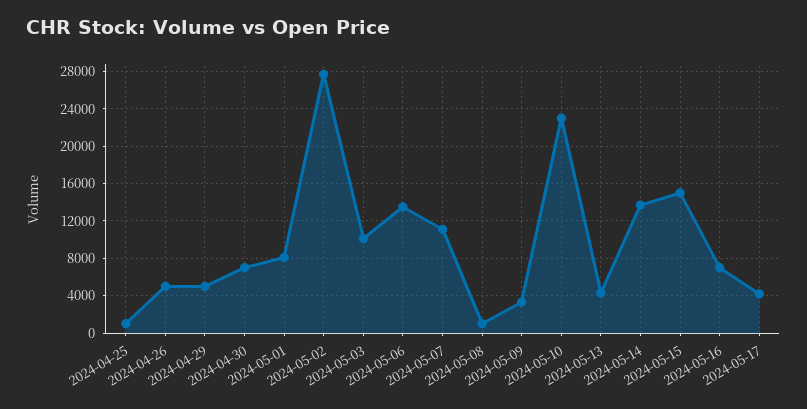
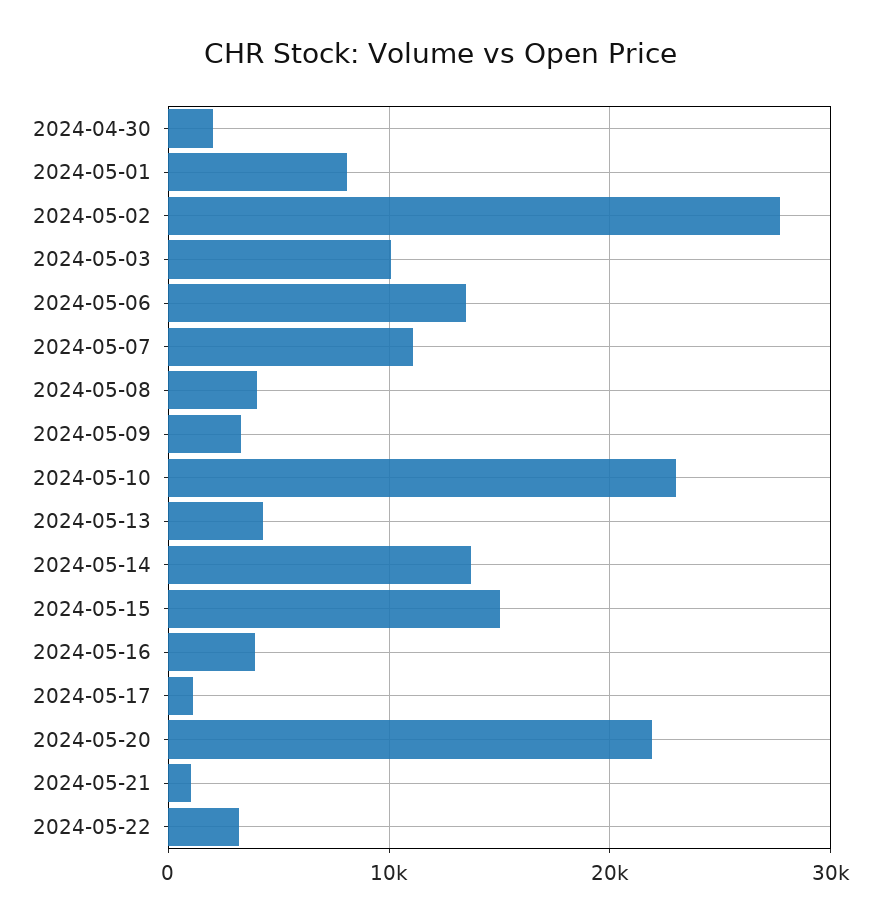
2024-04-25: 1000 -> none
2024-04-26: 5000 -> none
2024-04-29: 5000 -> none
2024-04-30: 7000 -> 2000
2024-05-08: 1000 -> 4000
2024-05-16: 7000 -> 4000
2024-05-17: 4000 -> 1000
2024-05-20: none -> 22000
2024-05-21: none -> 1000
2024-05-22: none -> 3000

